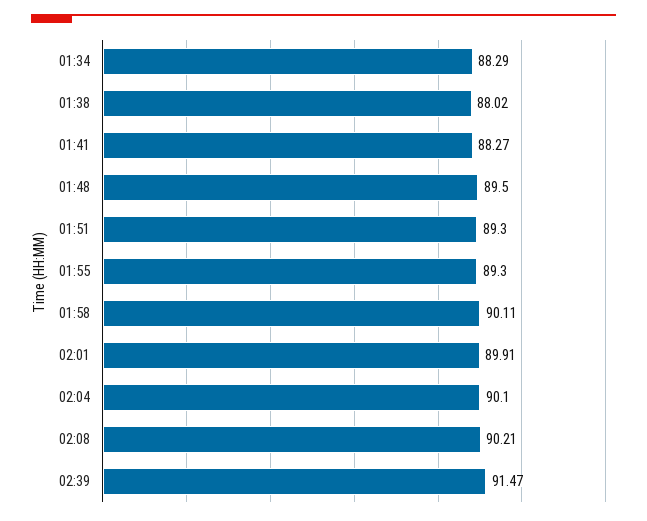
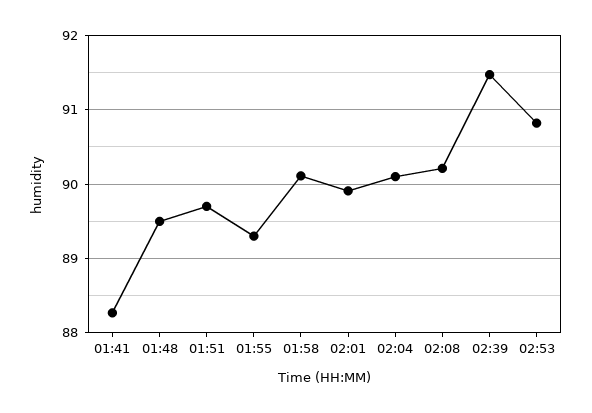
01:34: 88.29 -> none
01:38: 88.02 -> none
01:51: 89.3 -> 89.7
02:53: none -> 90.8

